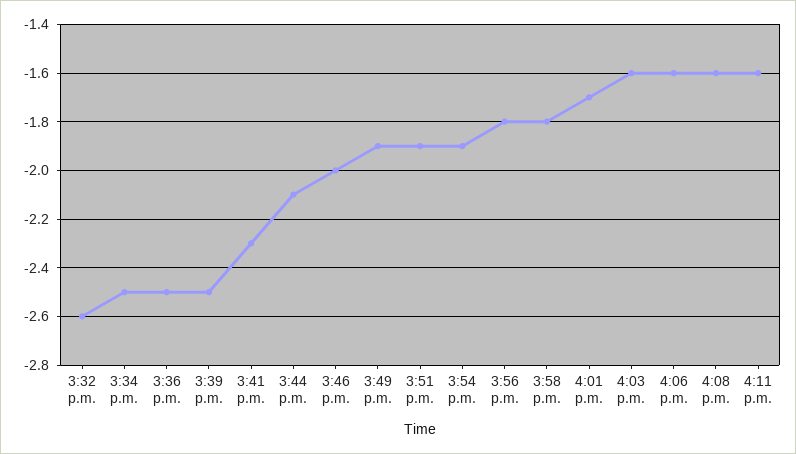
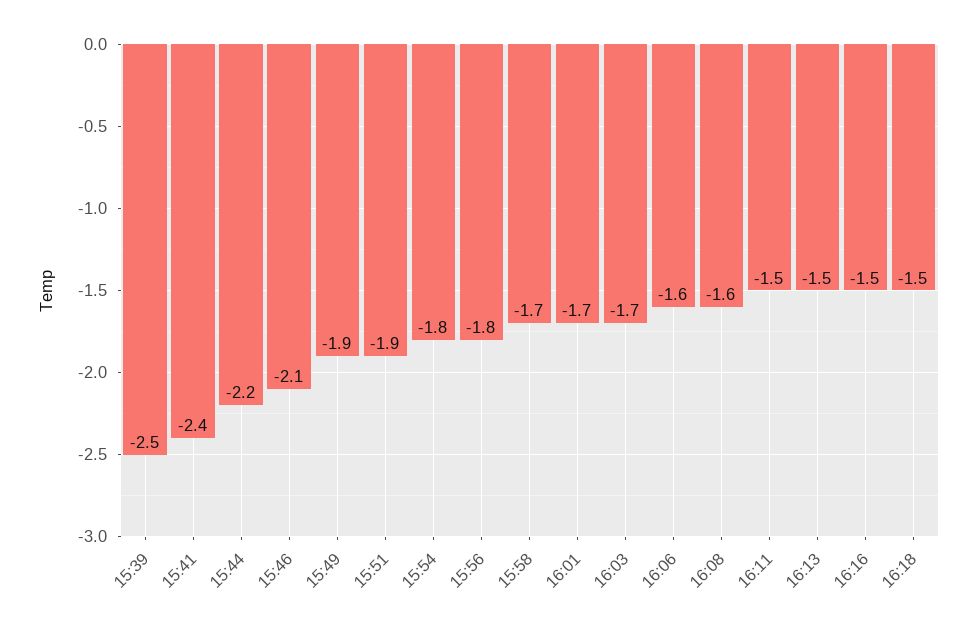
3:32 p.m.: -2.6 -> none
3:34 p.m.: -2.5 -> none
3:36 p.m.: -2.5 -> none
3:41 p.m.: -2.3 -> -2.4
3:44 p.m.: -2.1 -> -2.2
3:46 p.m.: -2 -> -2.1
3:54 p.m.: -1.9 -> -1.8
3:58 p.m.: -1.8 -> -1.7
4:03 p.m.: -1.6 -> -1.7
4:11 p.m.: -1.6 -> -1.5
16:13: none -> -1.5
16:16: none -> -1.5
16:18: none -> -1.5

